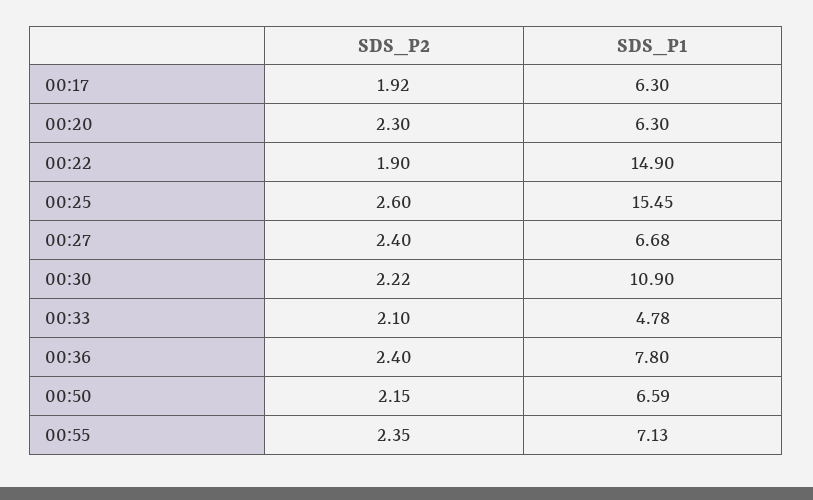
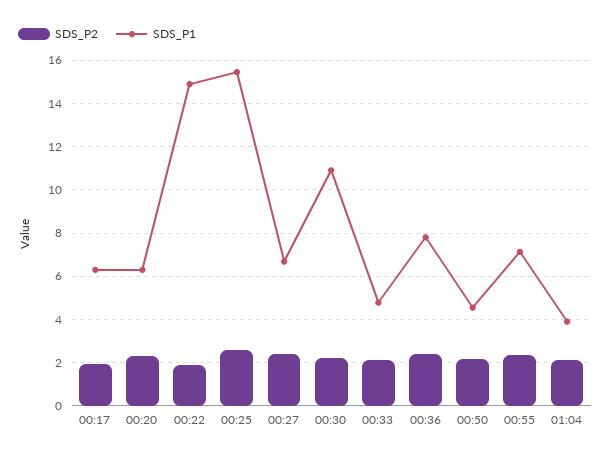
SDS_P1, 00:50: 6.59 -> 4.5
SDS_P2, 01:04: none -> 2
SDS_P1, 01:04: none -> 4

